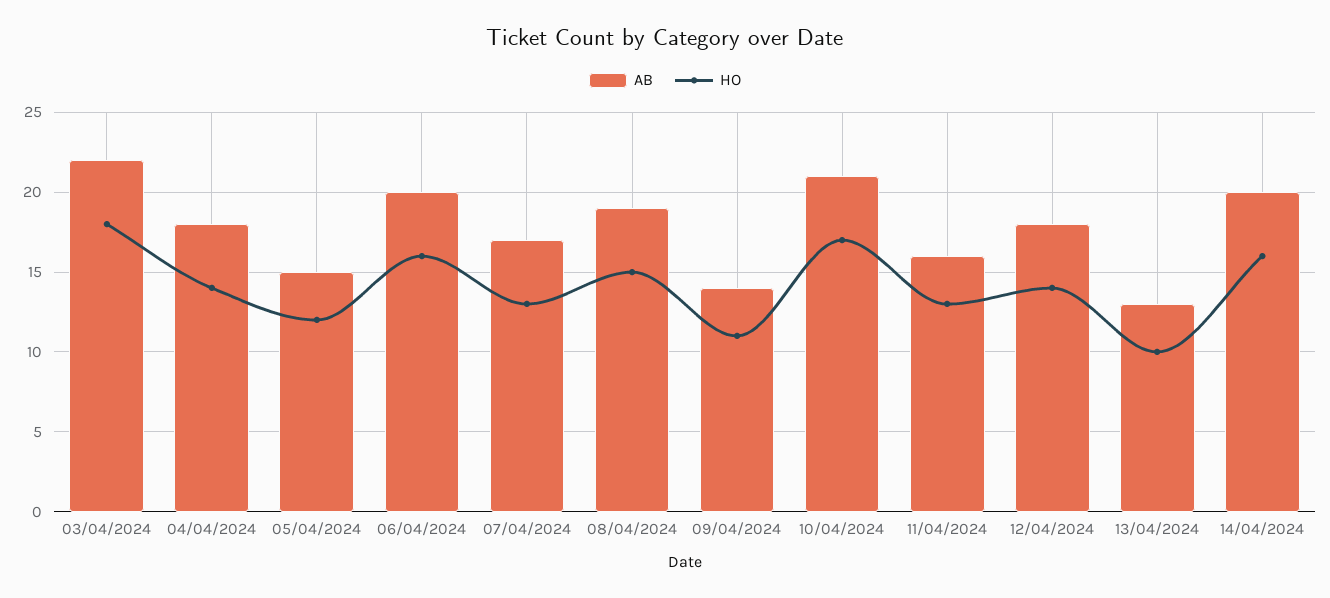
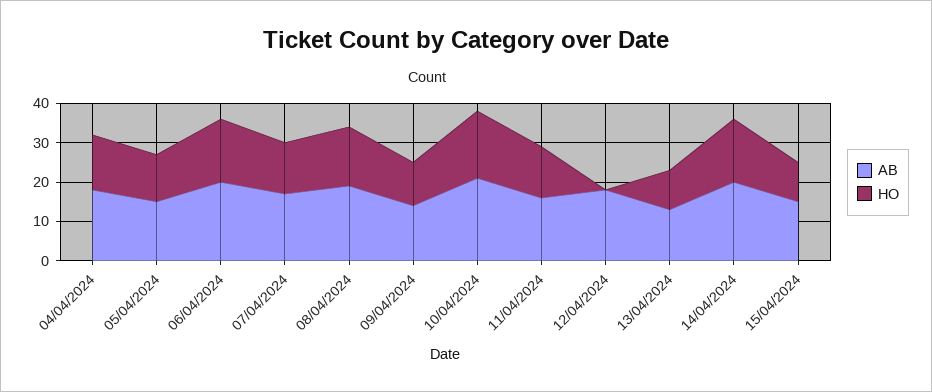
AB, 03/04/2024: 22 -> none
HO, 03/04/2024: 18 -> none
HO, 12/04/2024: 14 -> 0
AB, 15/04/2024: none -> 15
HO, 15/04/2024: none -> 10

